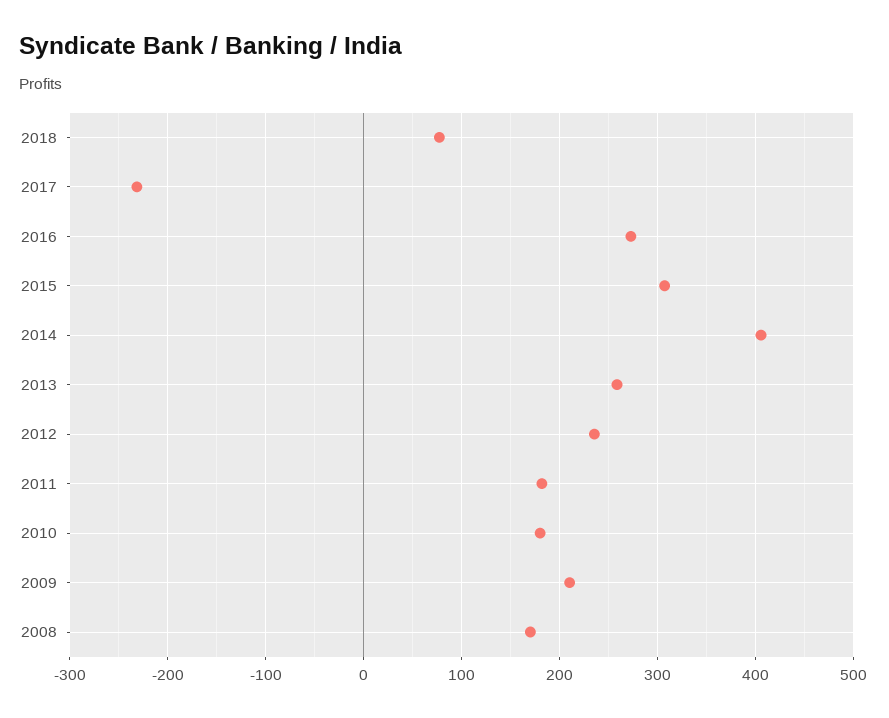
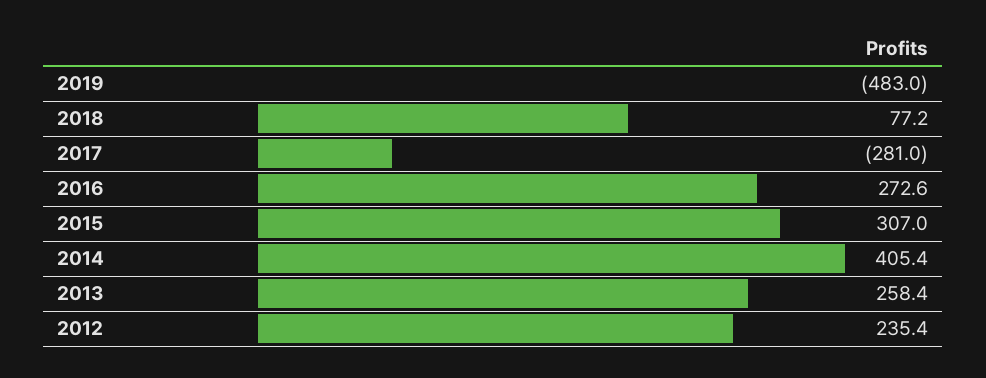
2017: -230 -> -281
2011: 180 -> none
2010: 180 -> none
2009: 210 -> none
2008: 170 -> none
2019: none -> -483

